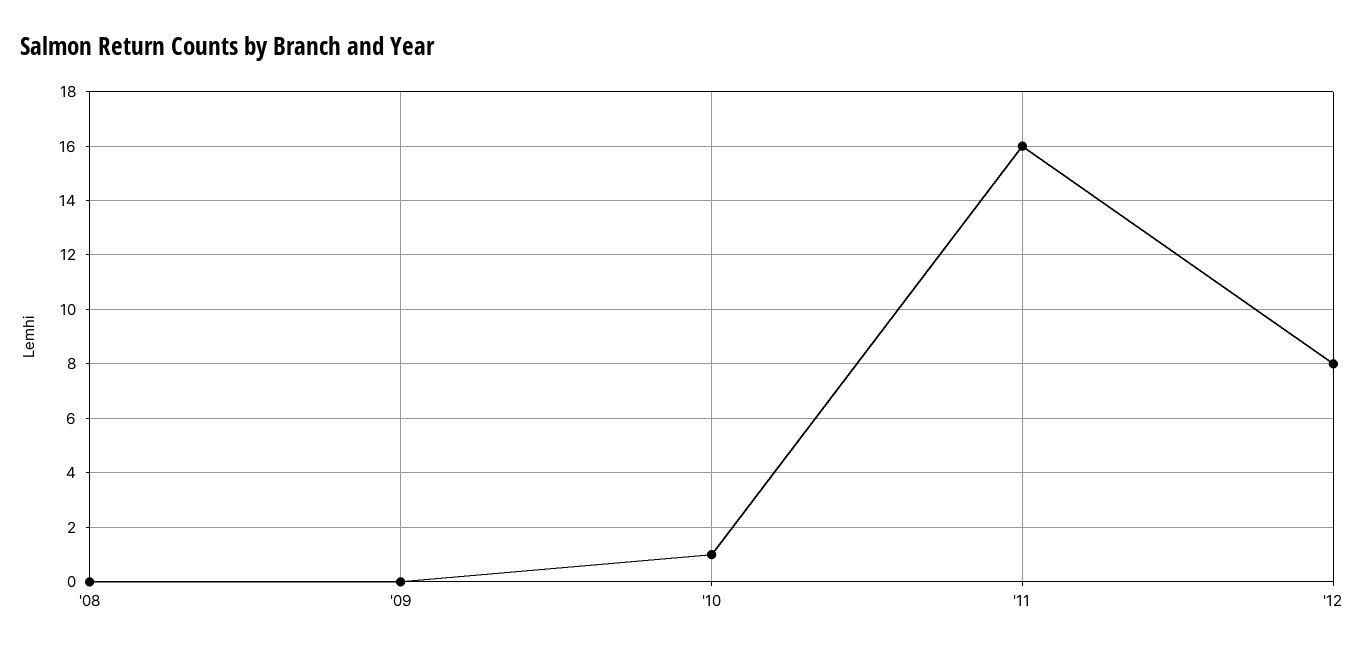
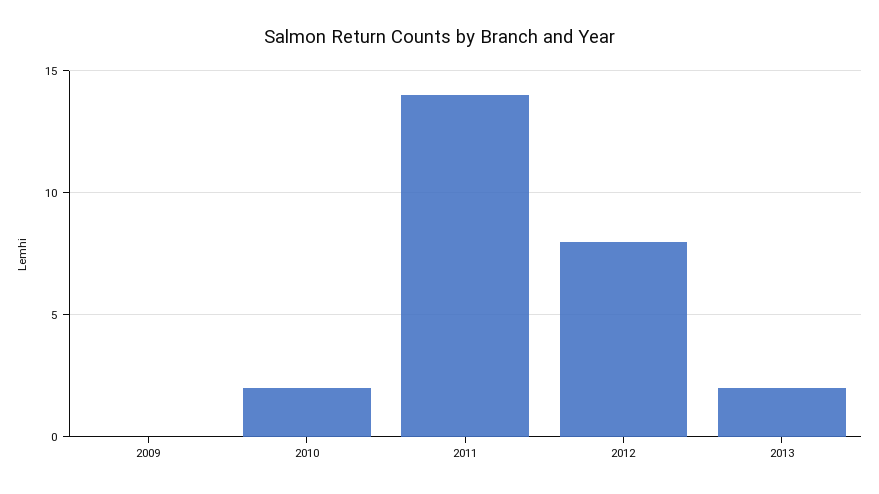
'08: 0 -> none
'10: 1 -> 2
'11: 16 -> 14
2013: none -> 2

